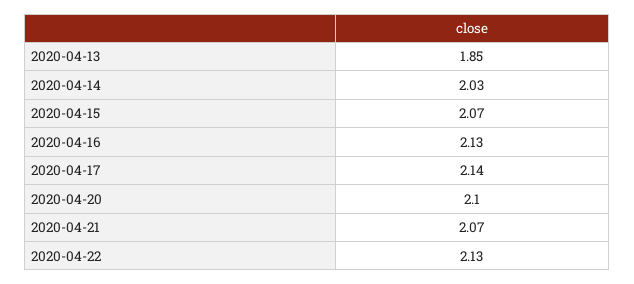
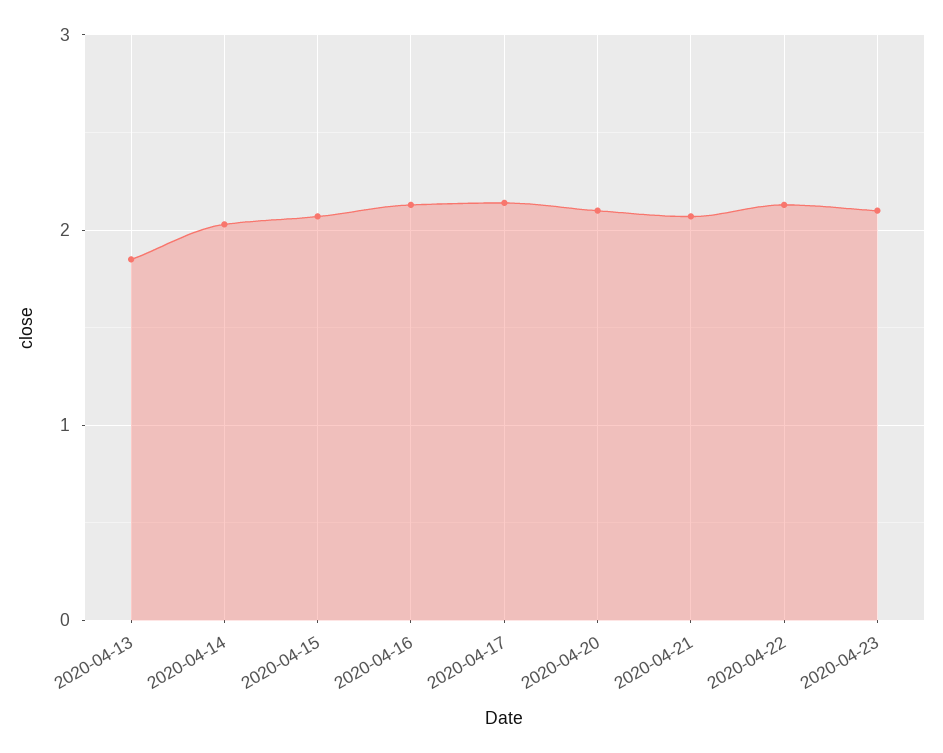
2020-04-23: none -> 2.1

